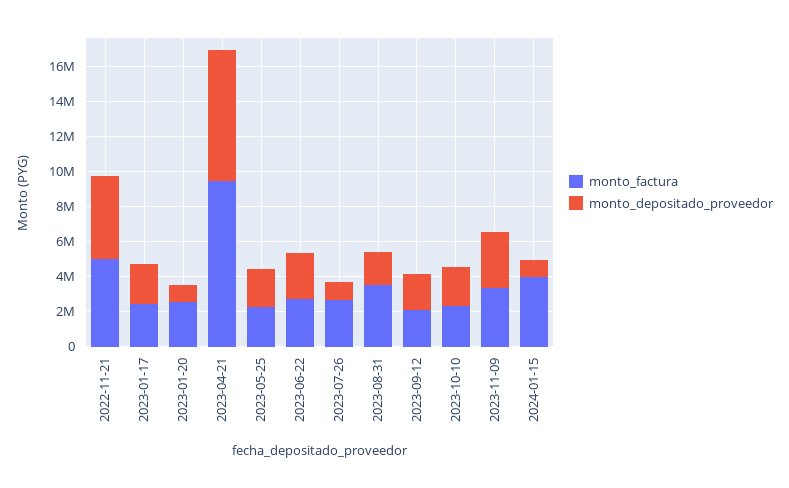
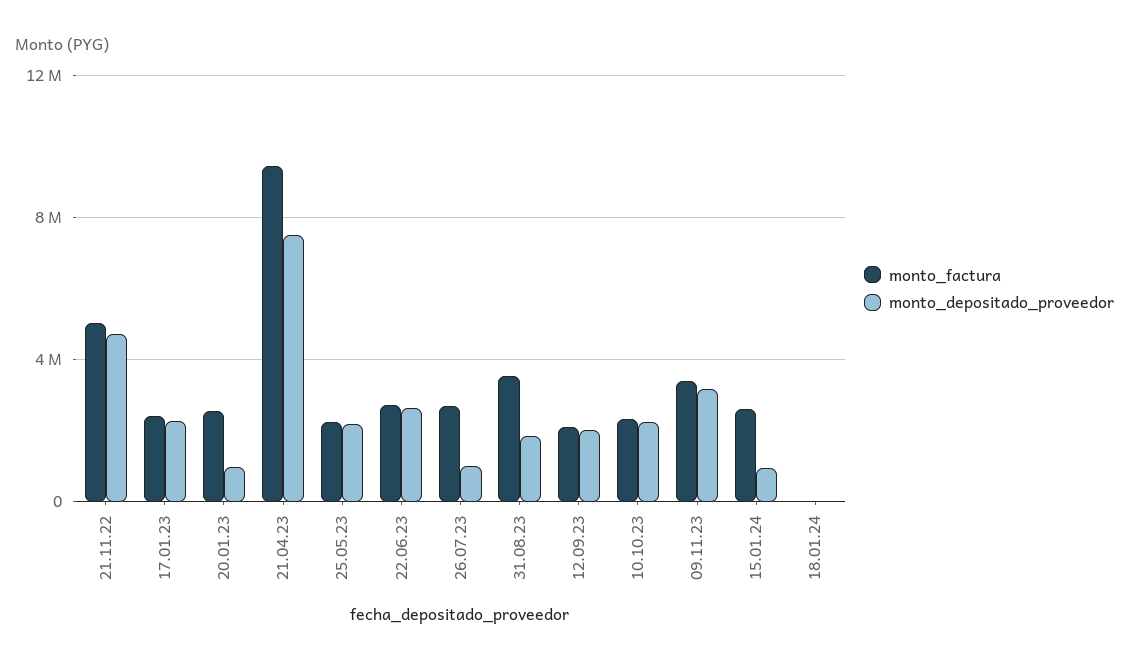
monto_factura, 2024-01-15: 4000000 -> 2500000
monto_factura, 18.01.24: none -> 0
monto_depositado_proveedor, 18.01.24: none -> 0

